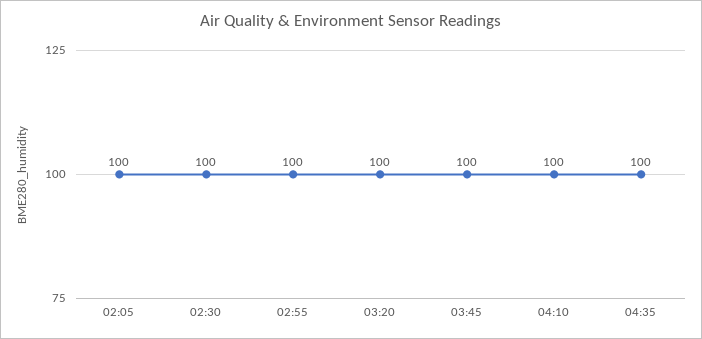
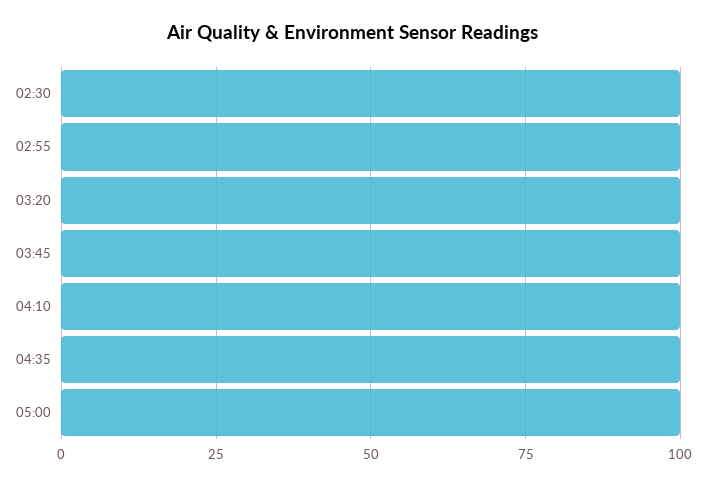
02:05: 100 -> none
05:00: none -> 100

